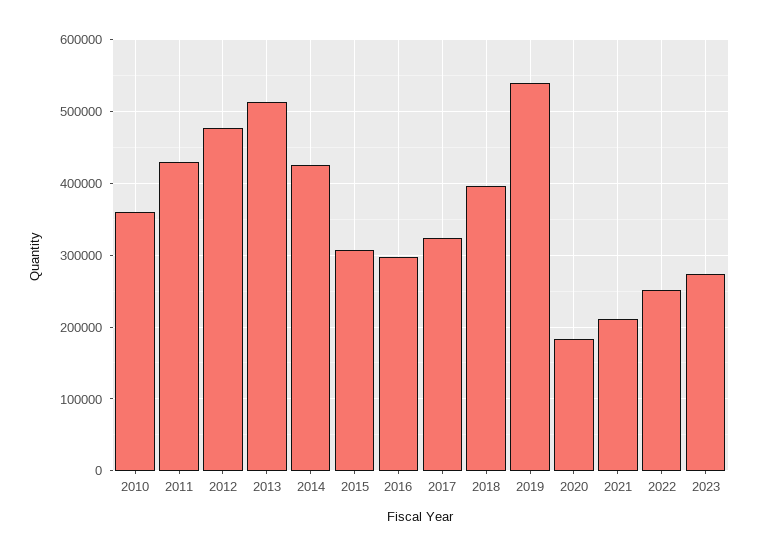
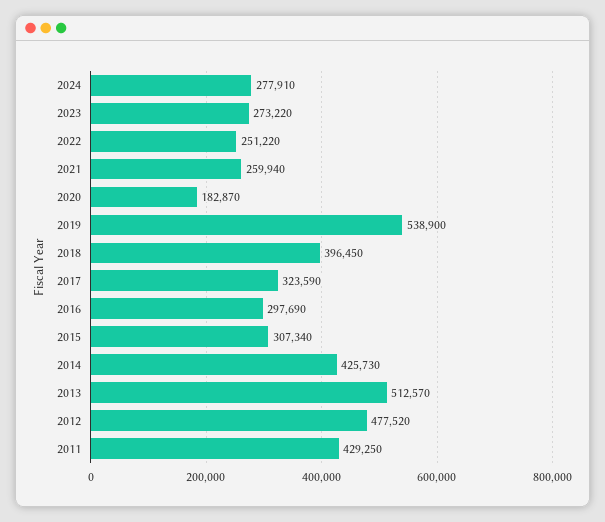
2010: 360000 -> none
2021: 210000 -> 259940
2024: none -> 277910

